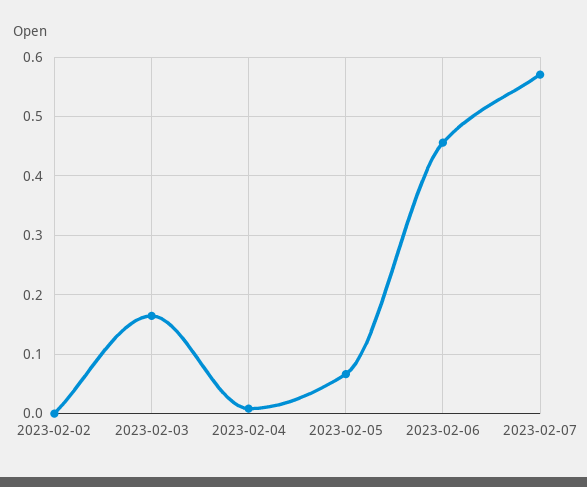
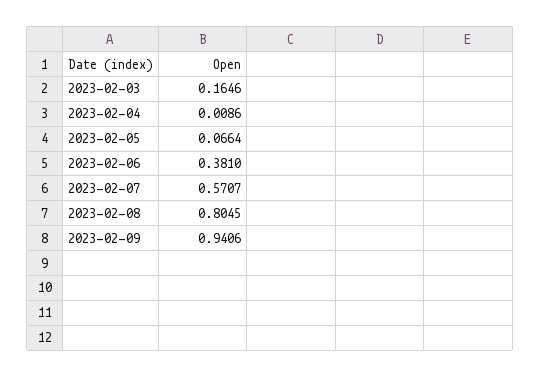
2023-02-02: 0 -> none
2023-02-06: 0.46 -> 0.381
2023-02-08: none -> 0.8045
2023-02-09: none -> 0.9406

